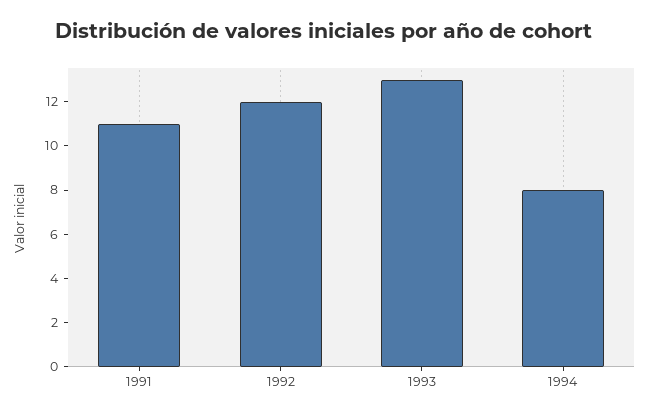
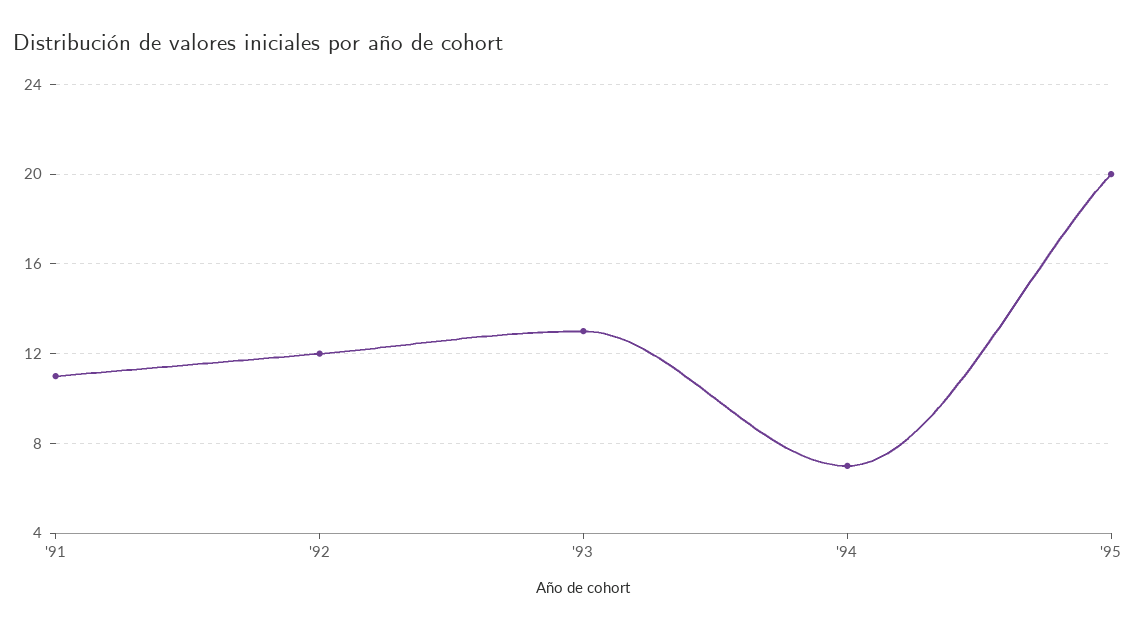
1994: 8 -> 7
'95: none -> 20

